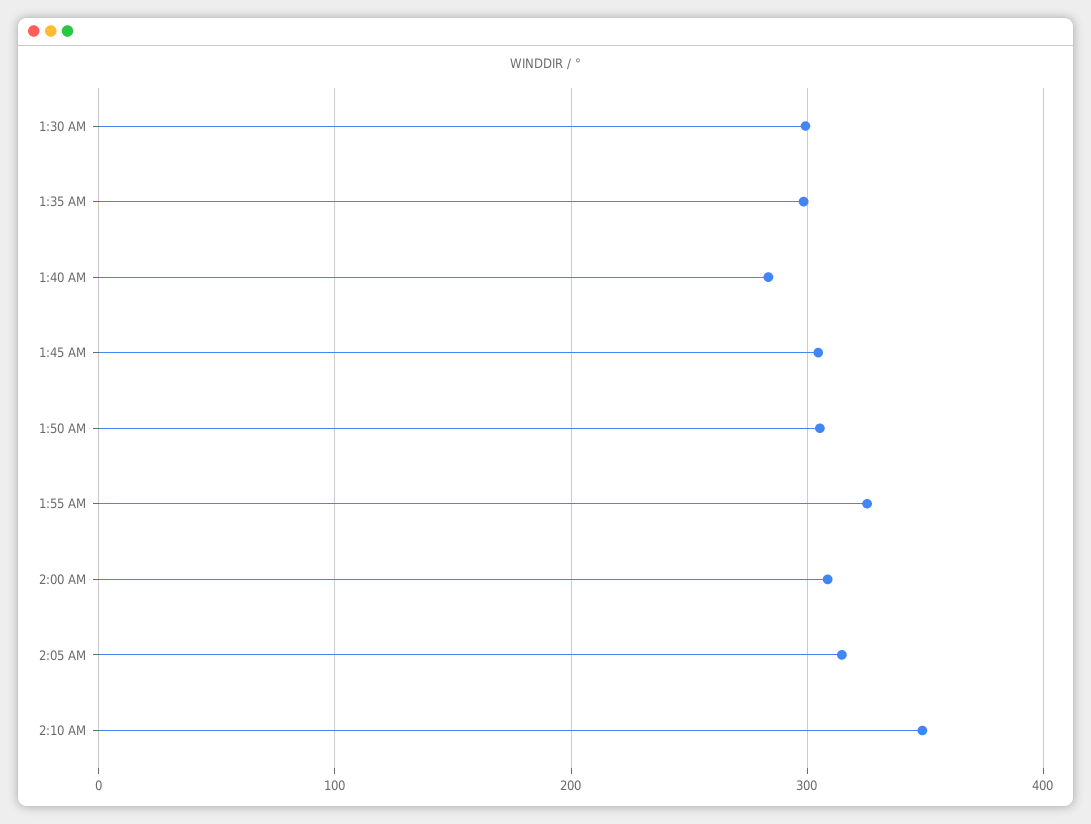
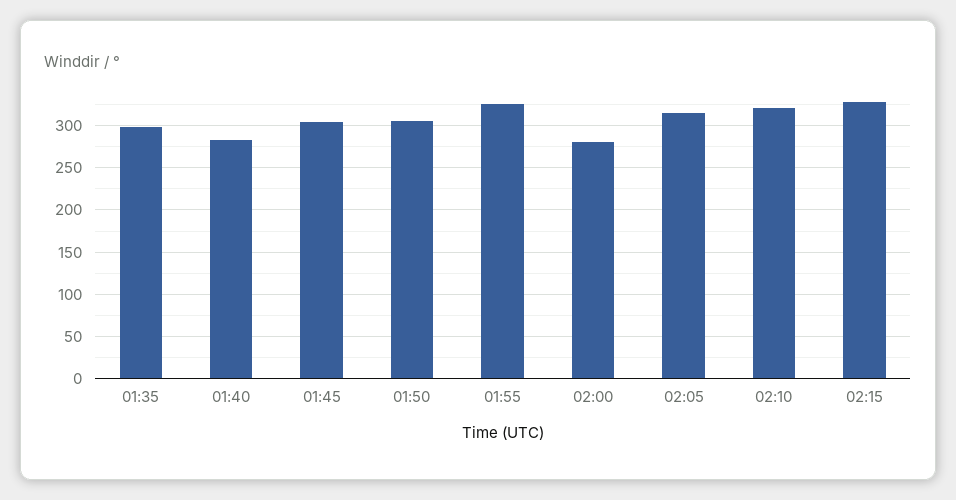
1:30 AM: 300 -> none
2:00 AM: 310 -> 280
2:10 AM: 350 -> 320
02:15: none -> 330

